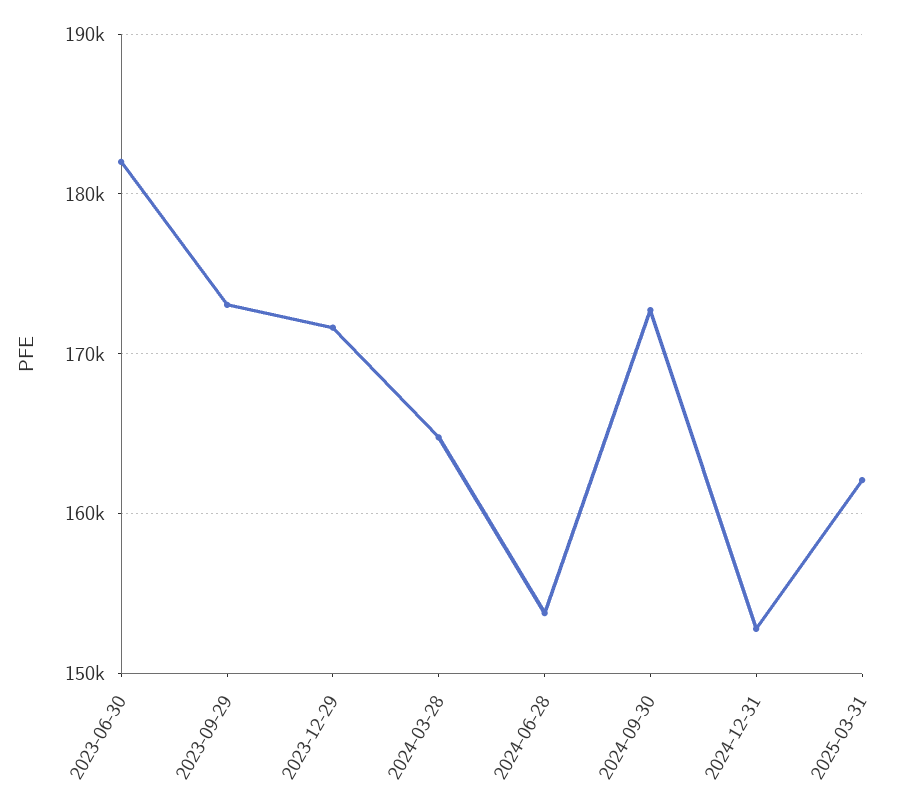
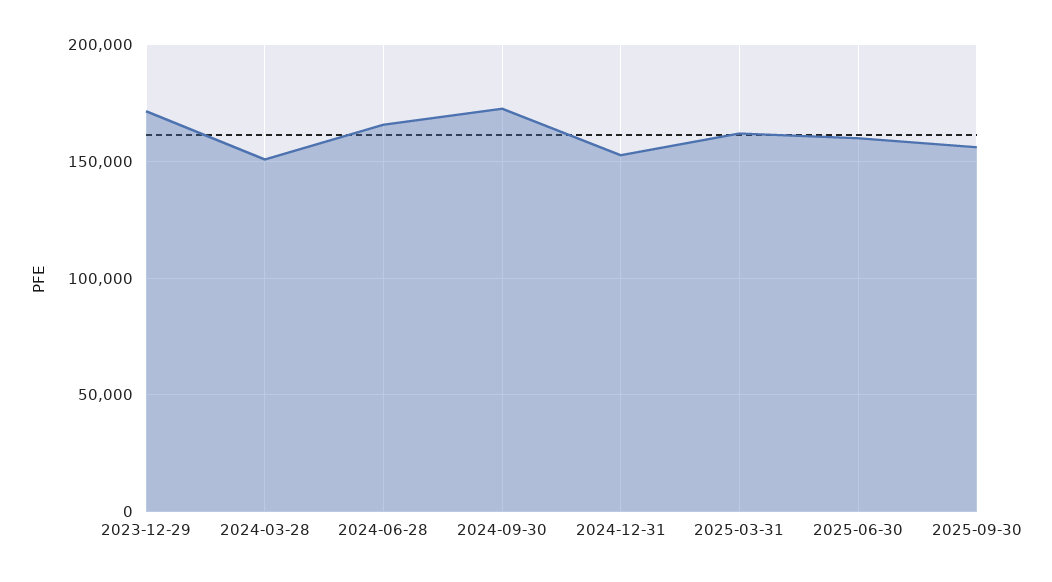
2023-06-30: 182000 -> none
2023-09-29: 173000 -> none
2024-03-28: 165000 -> 150000
2024-06-28: 154000 -> 165000
2025-06-30: none -> 160000
2025-09-30: none -> 155000

